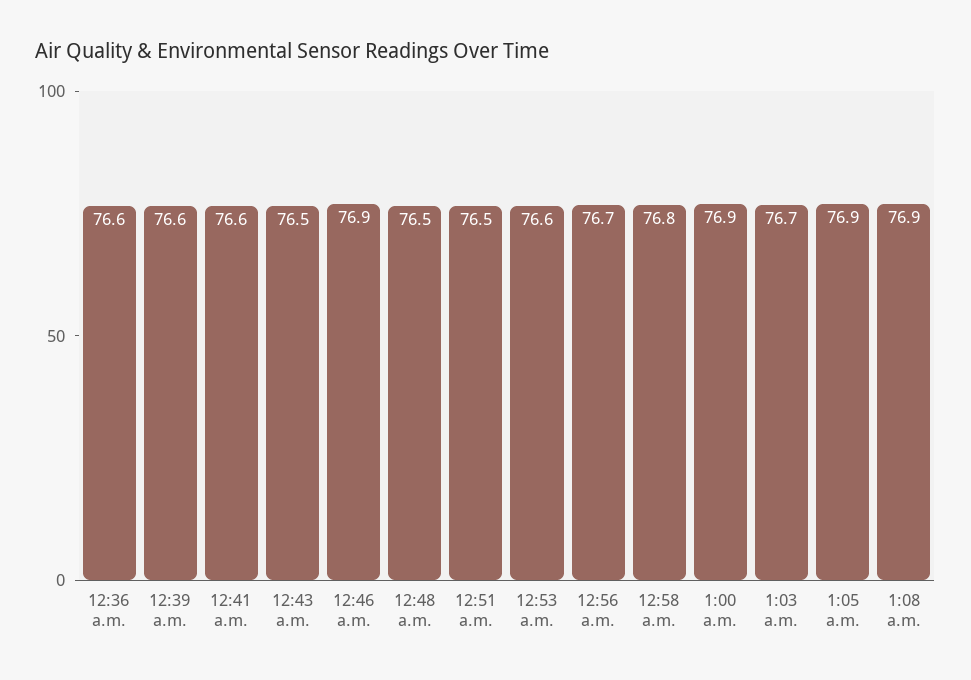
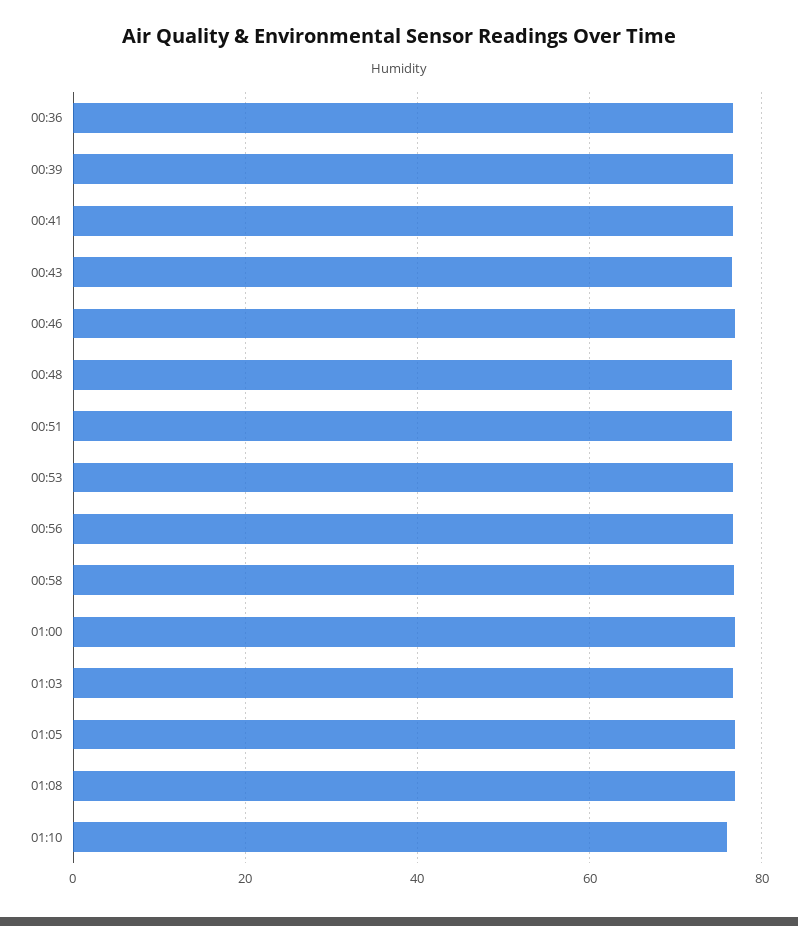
01:10: none -> 76

